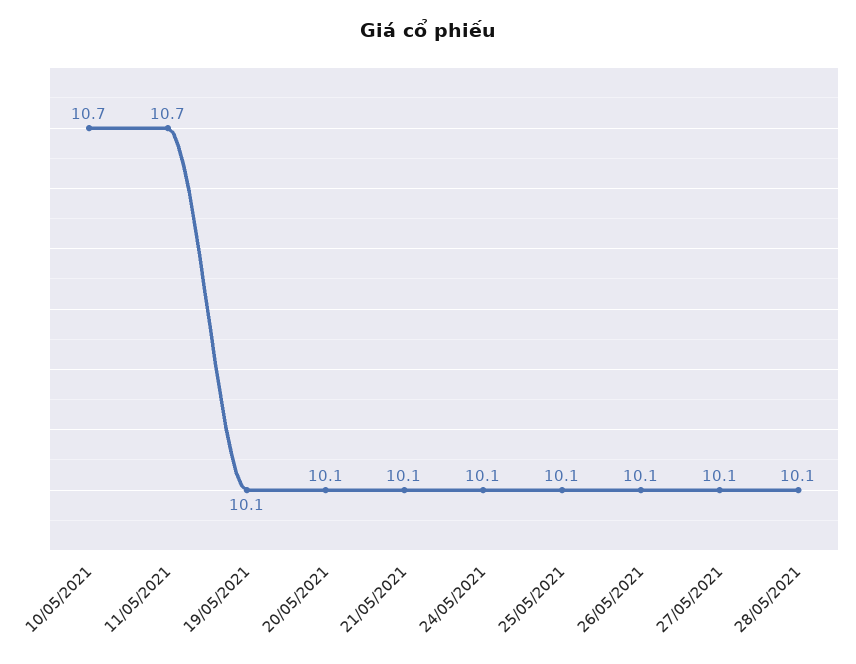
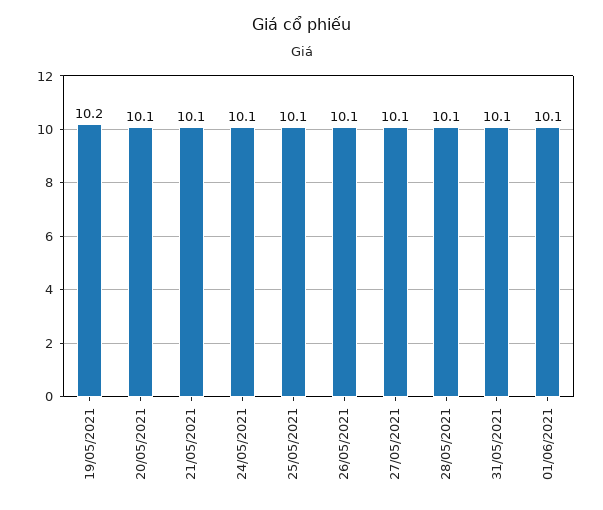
10/05/2021: 10.7 -> none
11/05/2021: 10.7 -> none
19/05/2021: 10.1 -> 10.2
31/05/2021: none -> 10.1
01/06/2021: none -> 10.1

